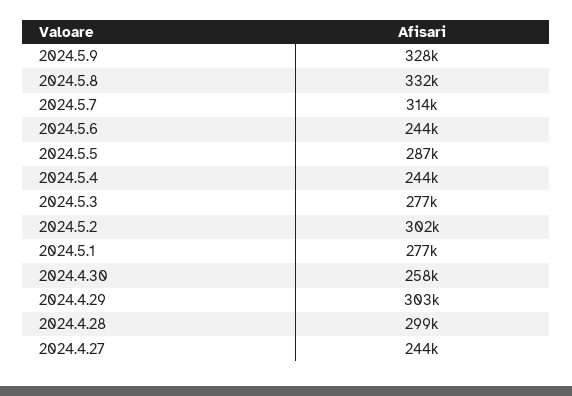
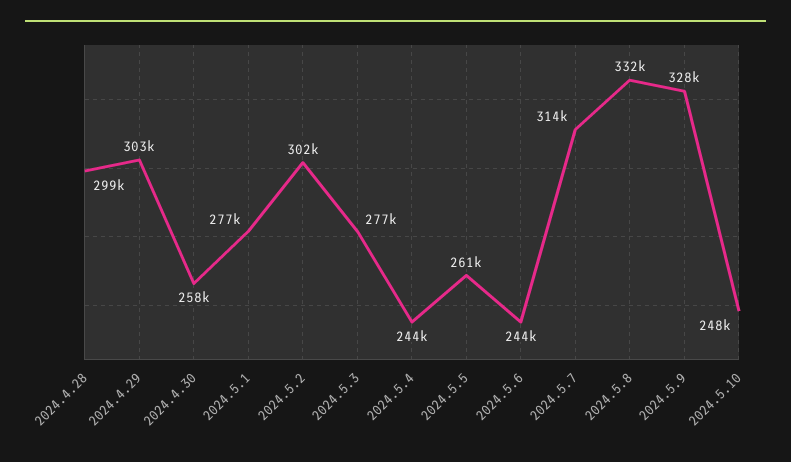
2024.5.5: 287000 -> 261000
2024.4.27: 244000 -> none
2024.5.10: none -> 248000

